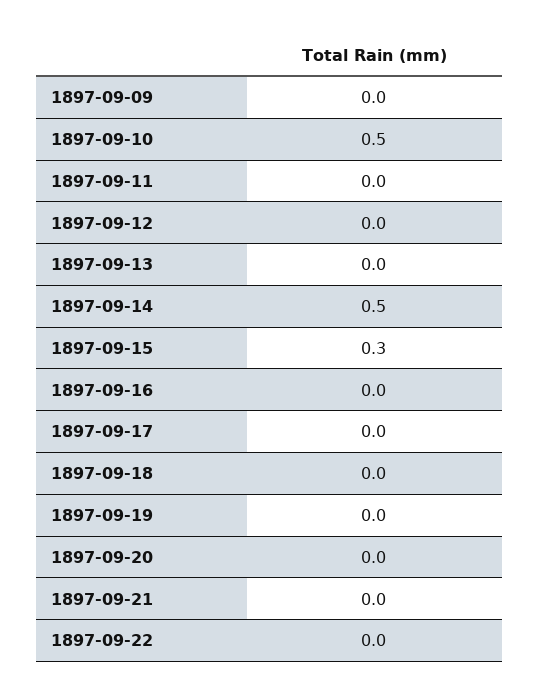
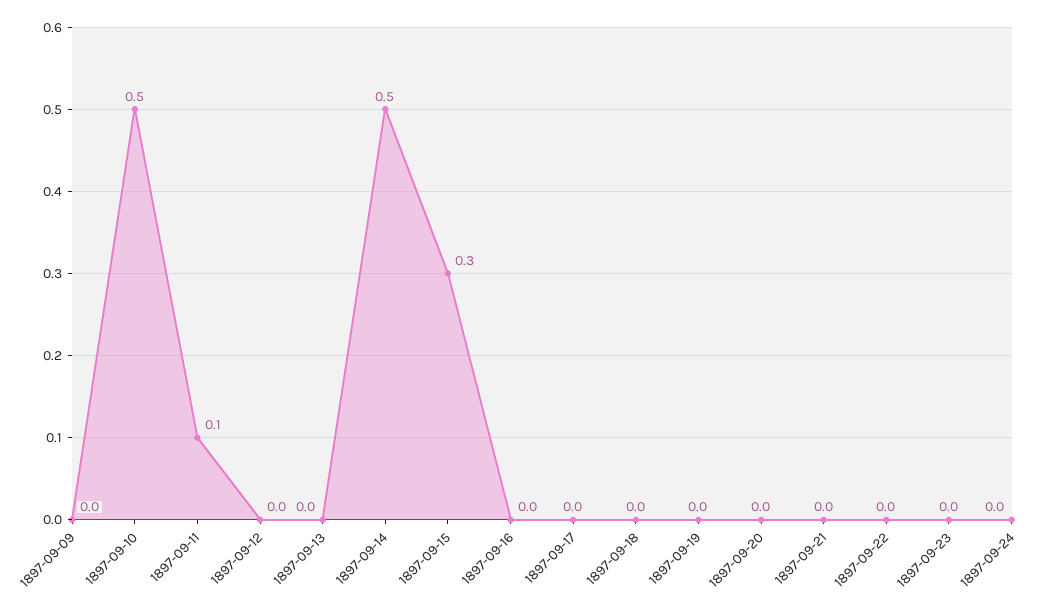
1897-09-11: 0 -> 0.1
1897-09-23: none -> 0
1897-09-24: none -> 0

